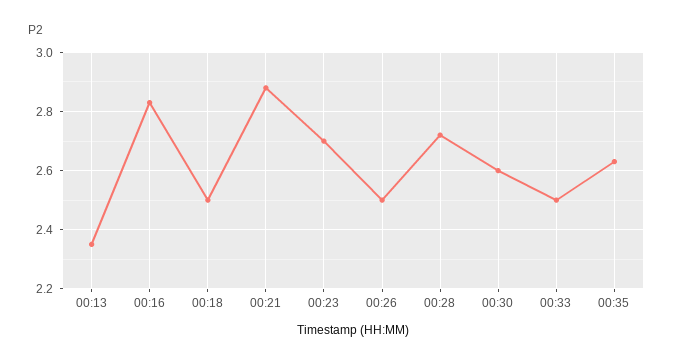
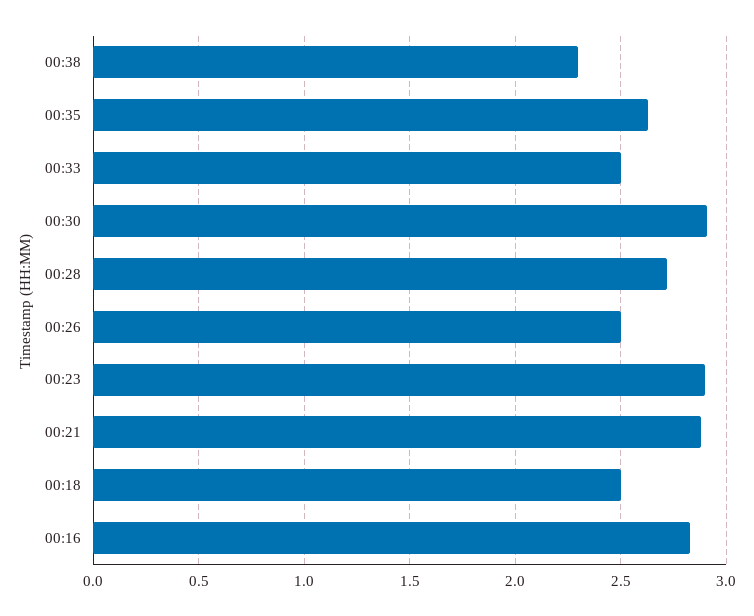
00:13: 2.35 -> none
00:23: 2.7 -> 2.9
00:30: 2.6 -> 2.9
00:38: none -> 2.3

